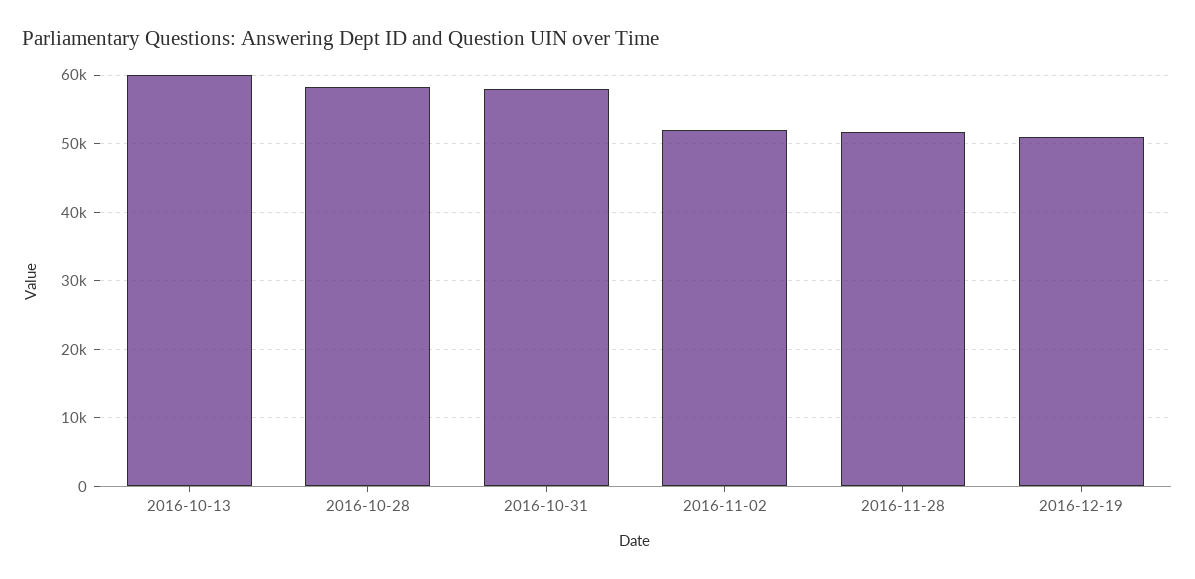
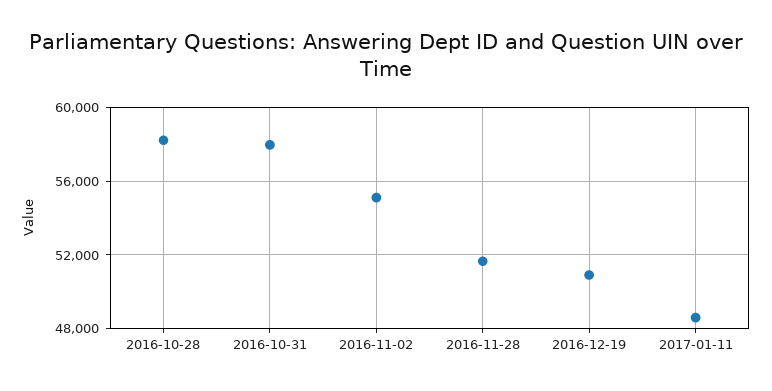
2016-10-13: 60000 -> none
2016-11-02: 52000 -> 55000
2017-01-11: none -> 48500

